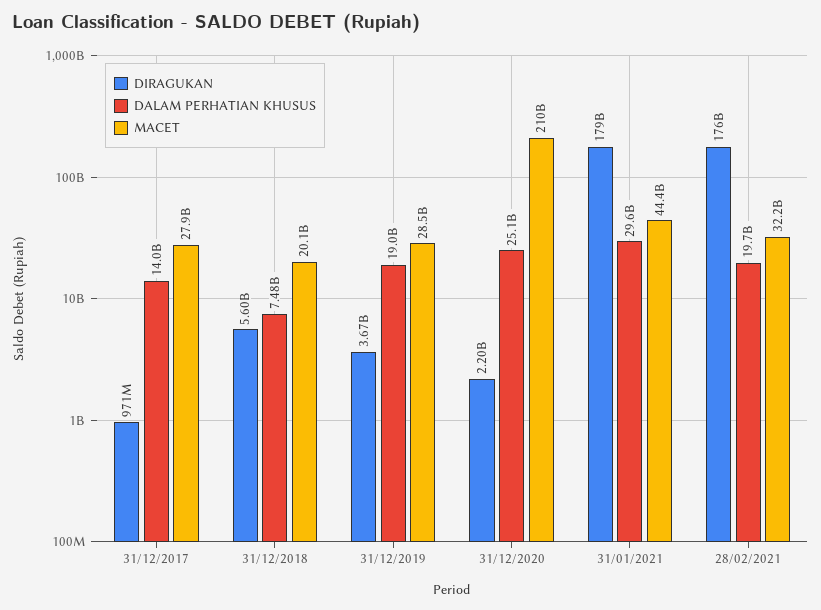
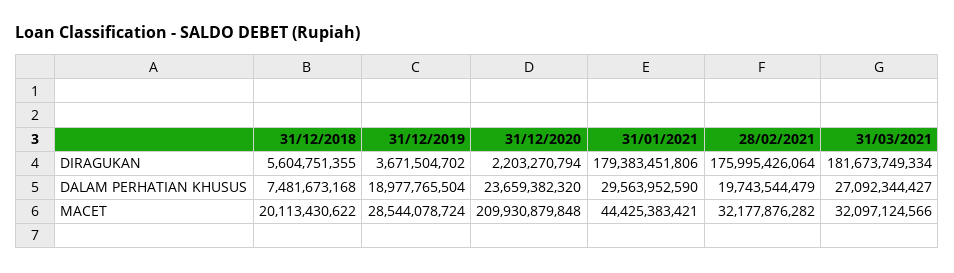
DIRAGUKAN, 31/12/2017: 971000000 -> none
DALAM PERHATIAN KHUSUS, 31/12/2017: 14000000000 -> none
MACET, 31/12/2017: 27900000000 -> none
DALAM PERHATIAN KHUSUS, 31/12/2020: 25100000000 -> 23659382320
DIRAGUKAN, 31/03/2021: none -> 181673749334
DALAM PERHATIAN KHUSUS, 31/03/2021: none -> 27092344427
MACET, 31/03/2021: none -> 32097124566

